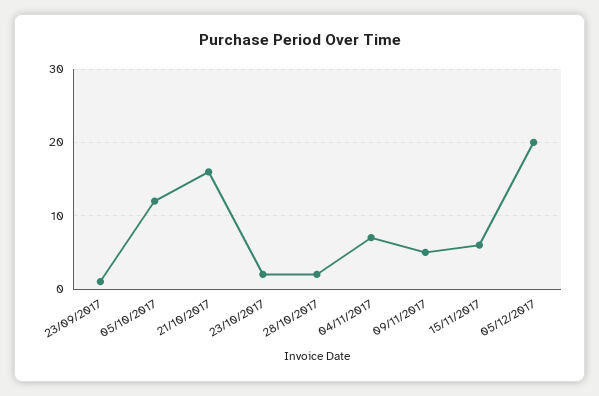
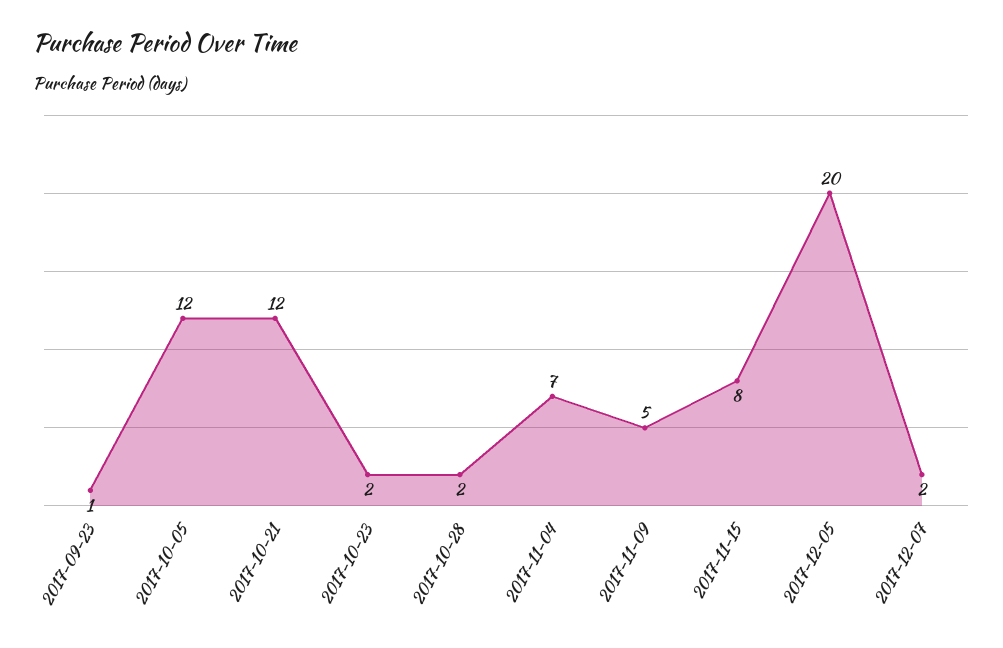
21/10/2017: 16 -> 12
15/11/2017: 6 -> 8
2017-12-07: none -> 2

